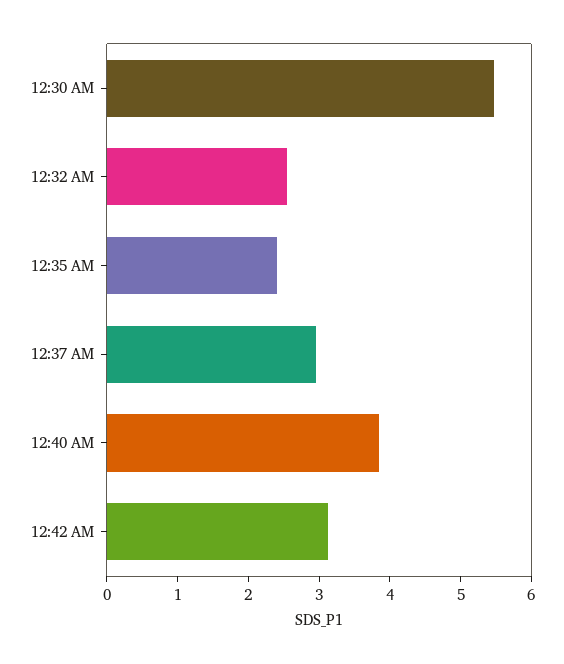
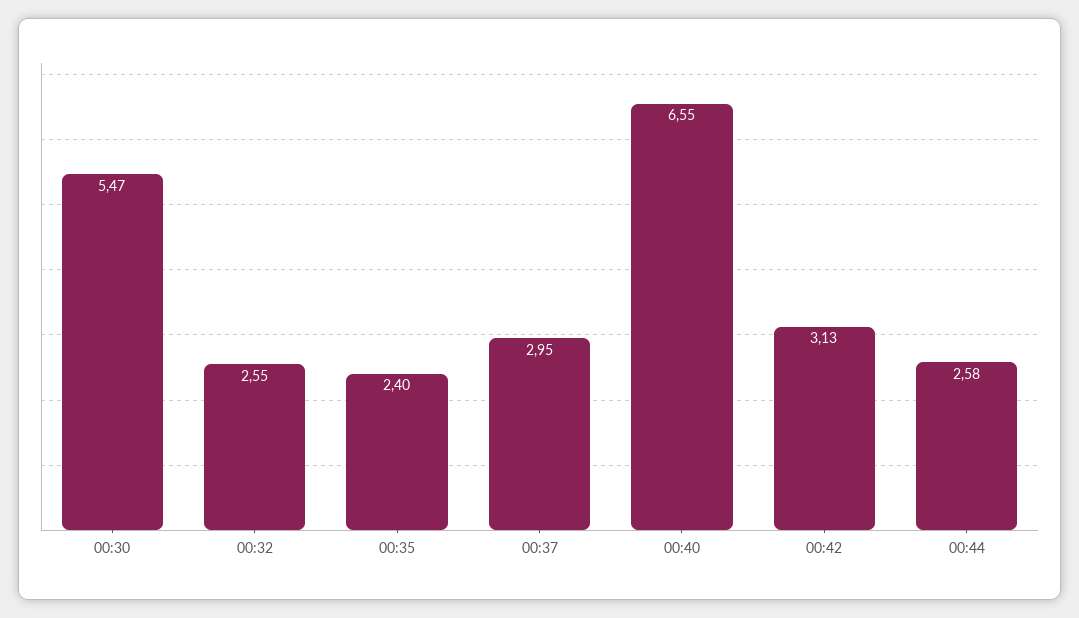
12:40 AM: 3.8 -> 6.55
00:44: none -> 2.58

